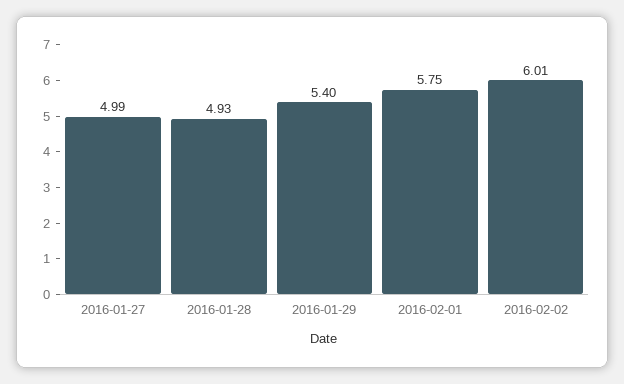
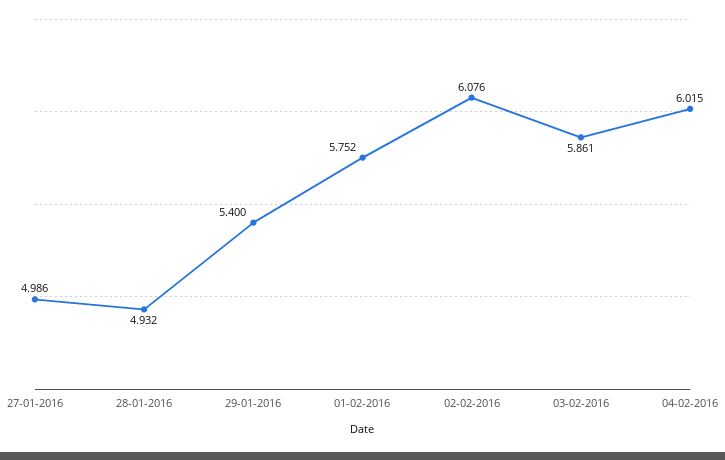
2016-02-02: 6.01 -> 6.076
03-02-2016: none -> 5.861
04-02-2016: none -> 6.015

